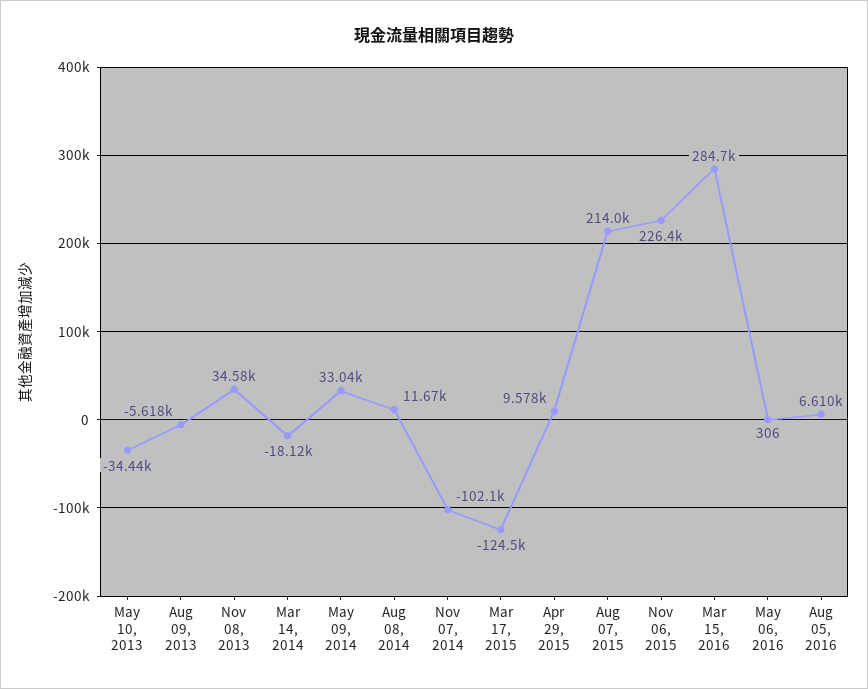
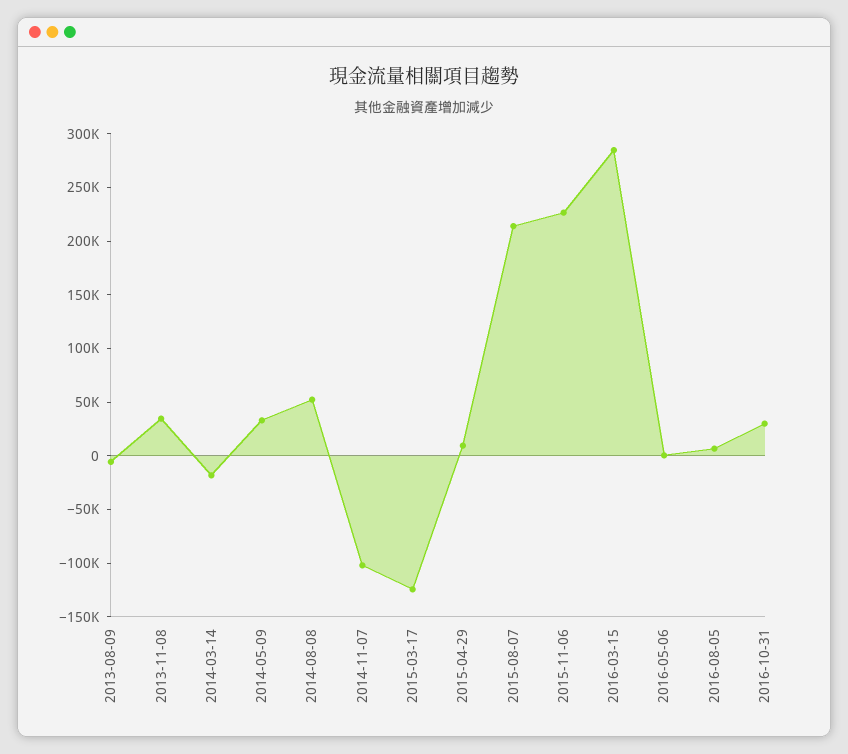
May 10, 2013: -34440 -> none
Aug 08, 2014: 11670 -> 50000
2016-10-31: none -> 30000

